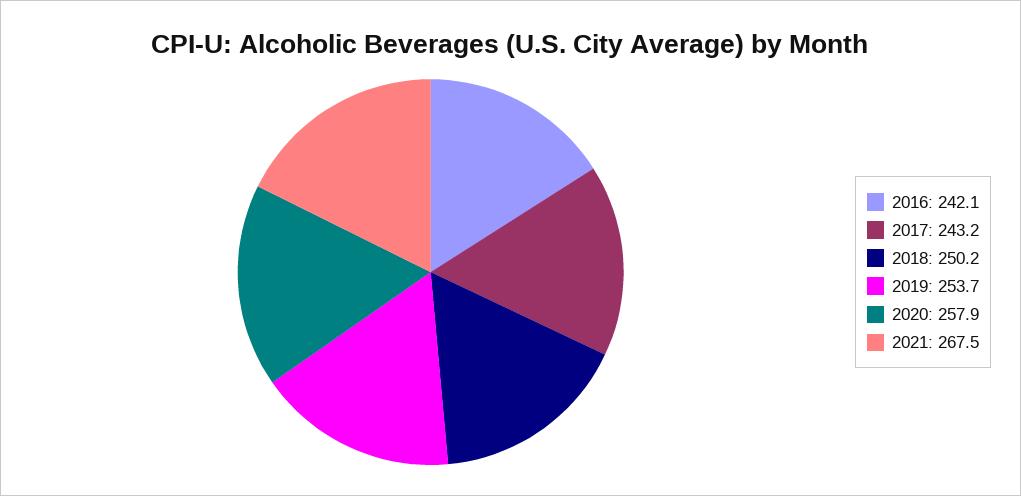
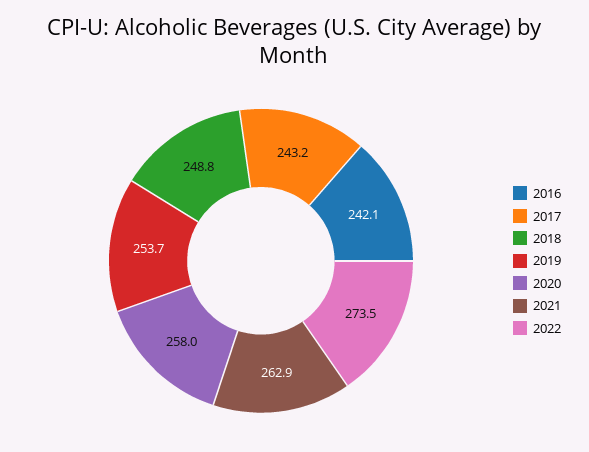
2018: 250.2 -> 248.8
2020: 257.9 -> 258
2021: 267.5 -> 262.9
2022: none -> 273.5

